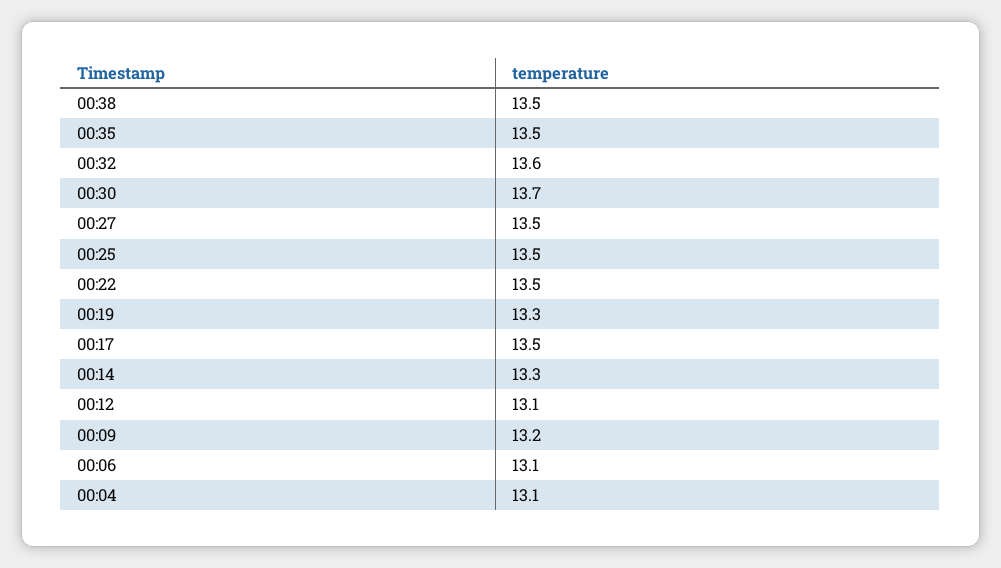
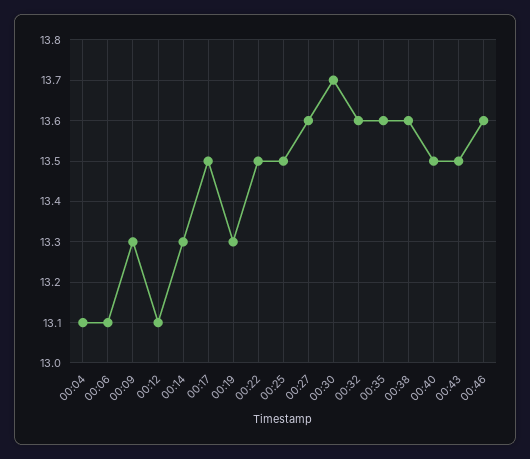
00:38: 13.5 -> 13.6
00:35: 13.5 -> 13.6
00:27: 13.5 -> 13.6
00:09: 13.2 -> 13.3
00:40: none -> 13.5
00:43: none -> 13.5
00:46: none -> 13.6

